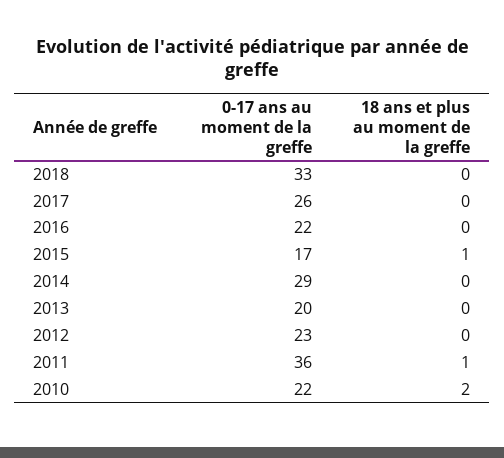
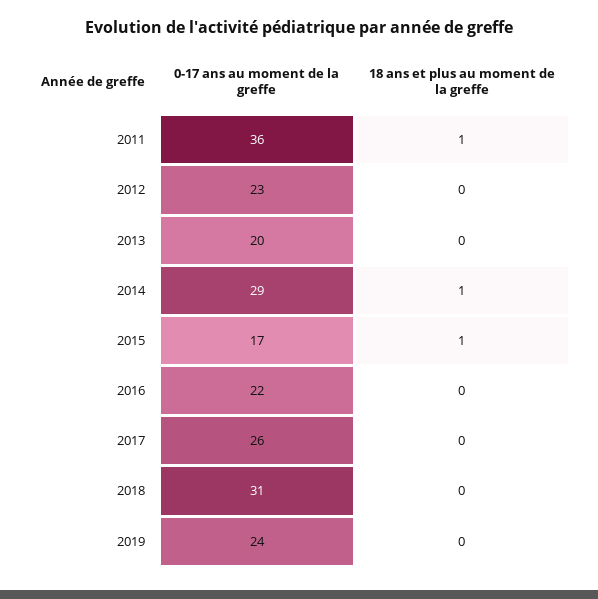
0-17 ans au moment de la greffe, 2018: 33 -> 31
18 ans et plus au moment de la greffe, 2014: 0 -> 1
0-17 ans au moment de la greffe, 2010: 22 -> none
18 ans et plus au moment de la greffe, 2010: 2 -> none
0-17 ans au moment de la greffe, 2019: none -> 24
18 ans et plus au moment de la greffe, 2019: none -> 0

